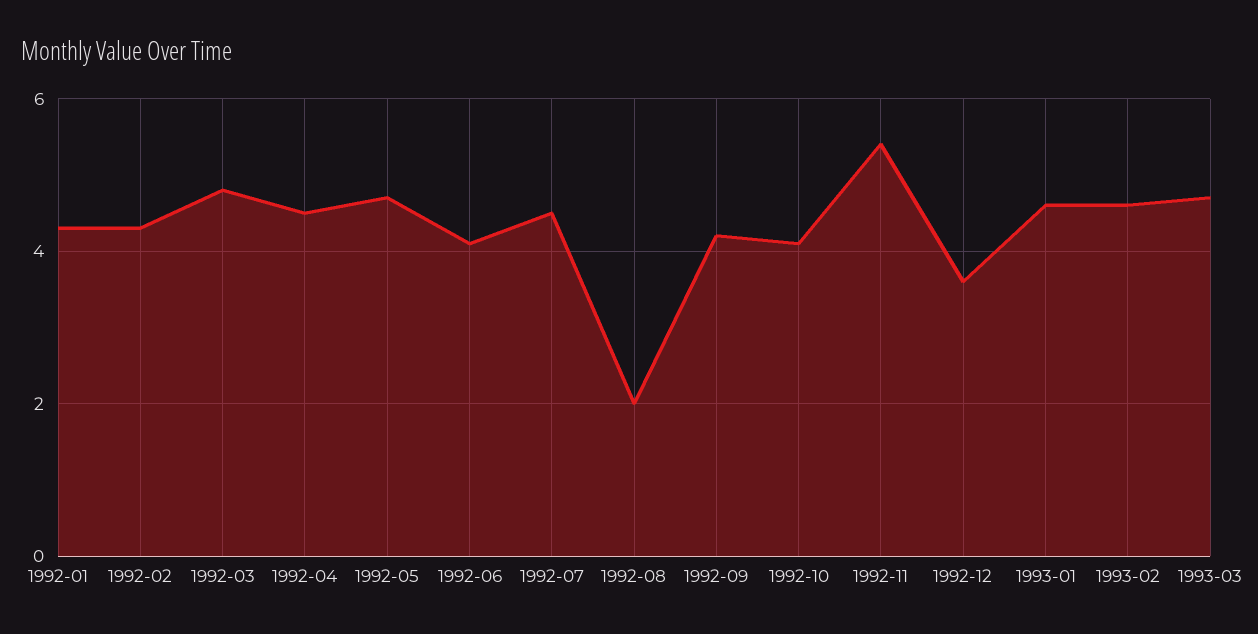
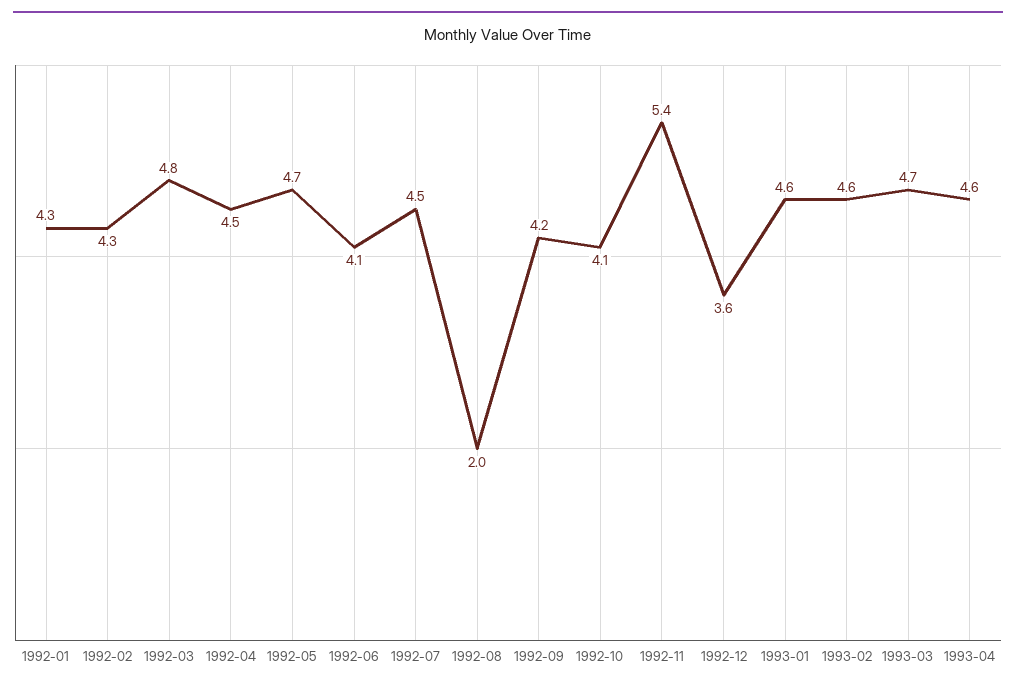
1993-04: none -> 4.6

